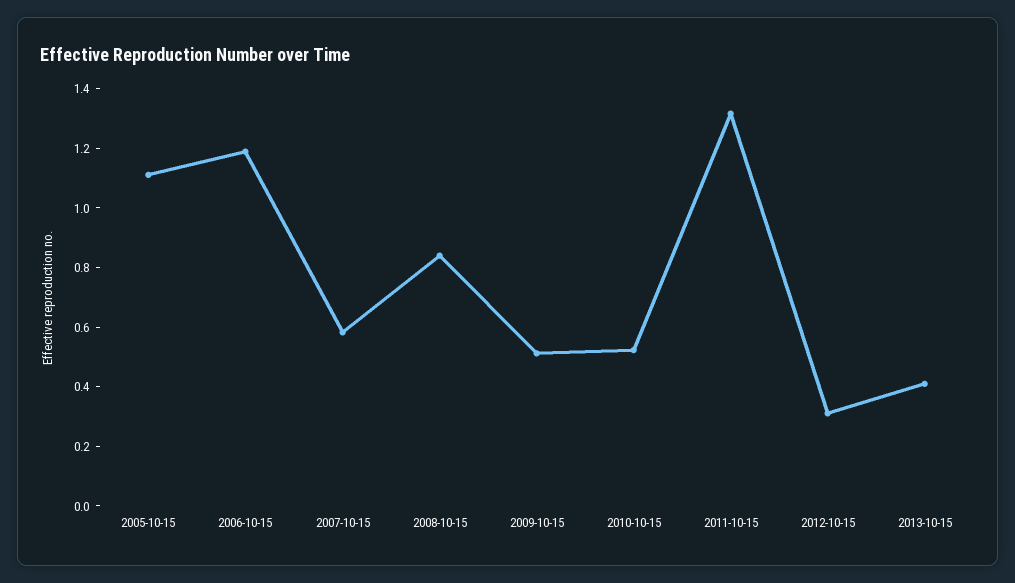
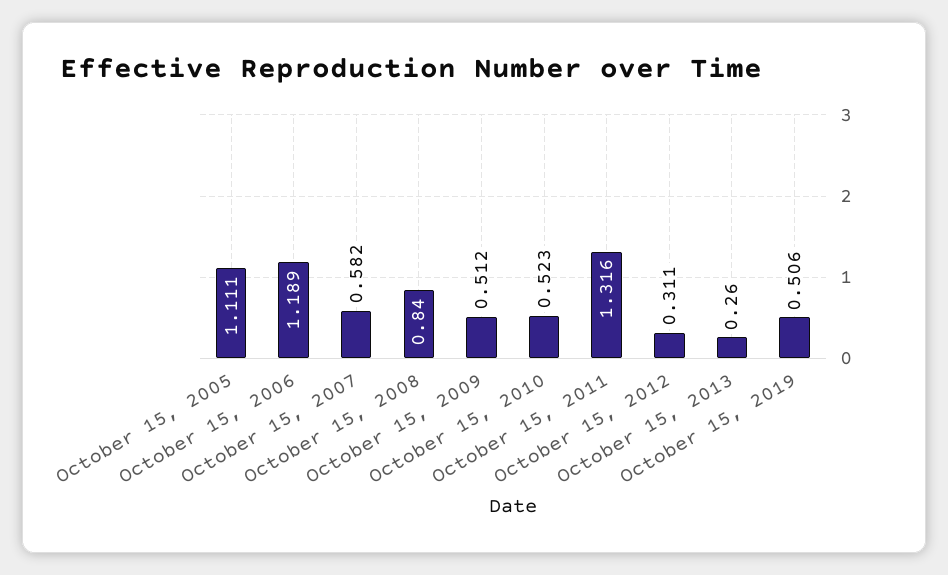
2013-10-15: 0.4 -> 0.26
October 15, 2019: none -> 0.506

